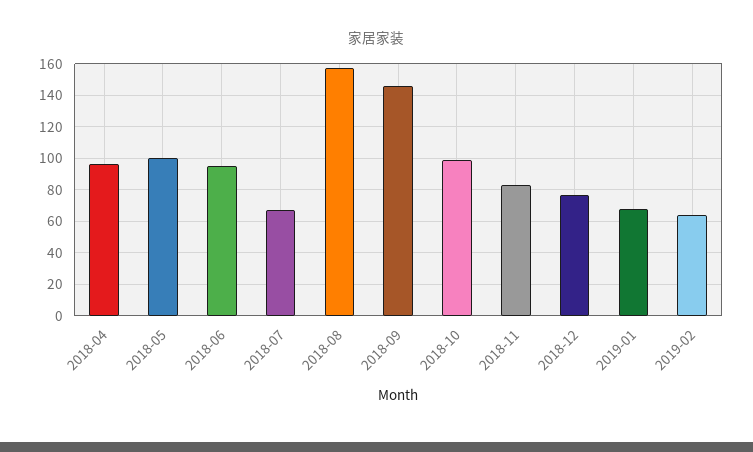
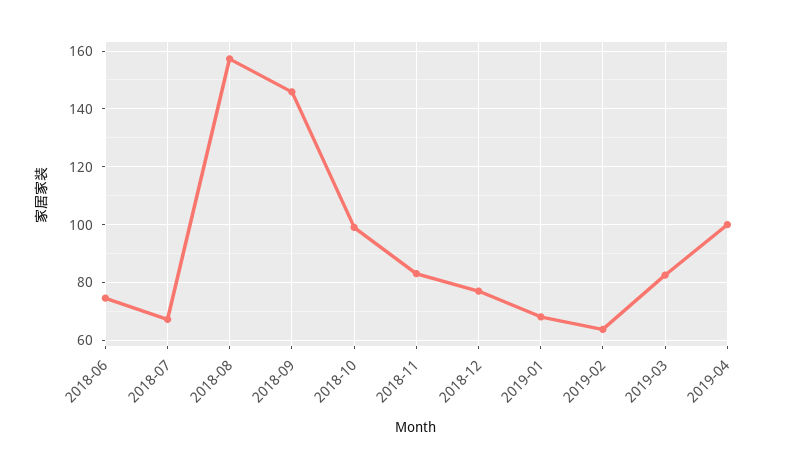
2018-04: 95 -> none
2018-05: 100 -> none
2018-06: 95 -> 75
2019-03: none -> 82.5
2019-04: none -> 100

